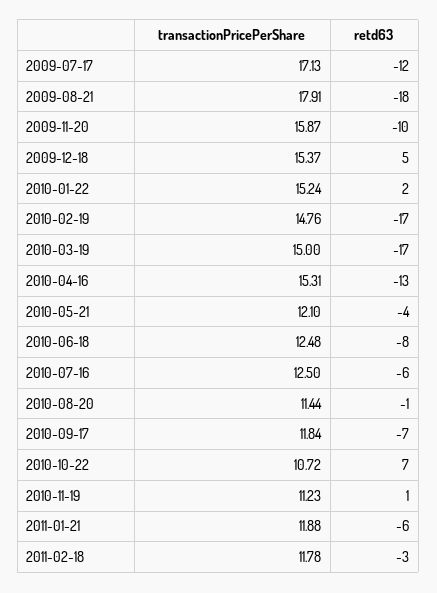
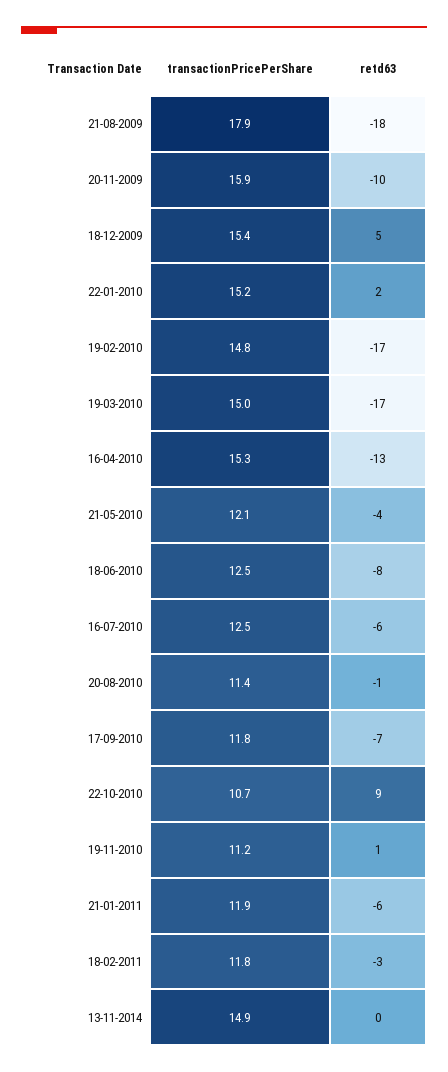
transactionPricePerShare, 2009-07-17: 17.13 -> none
retd63, 2009-07-17: -12 -> none
retd63, 2010-10-22: 7 -> 9
transactionPricePerShare, 13-11-2014: none -> 14.9
retd63, 13-11-2014: none -> 0

